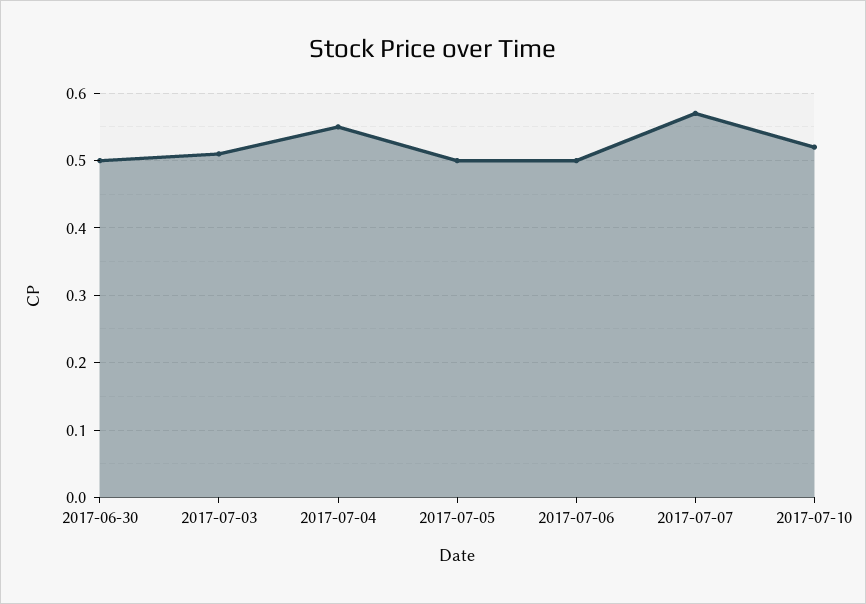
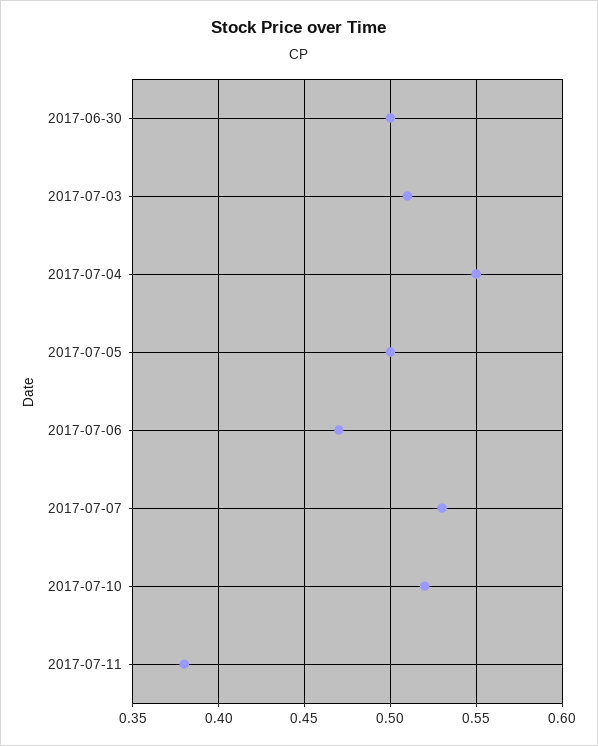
2017-07-06: 0.5 -> 0.47
2017-07-07: 0.57 -> 0.53
2017-07-11: none -> 0.38

